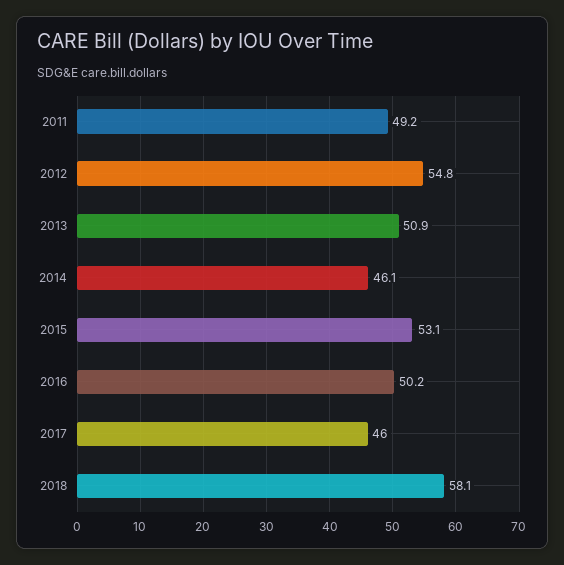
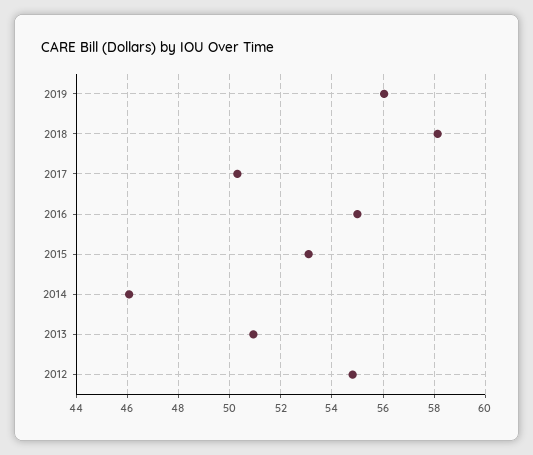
2011: 49.2 -> none
2016: 50.2 -> 55
2017: 46 -> 50.25
2019: none -> 56

